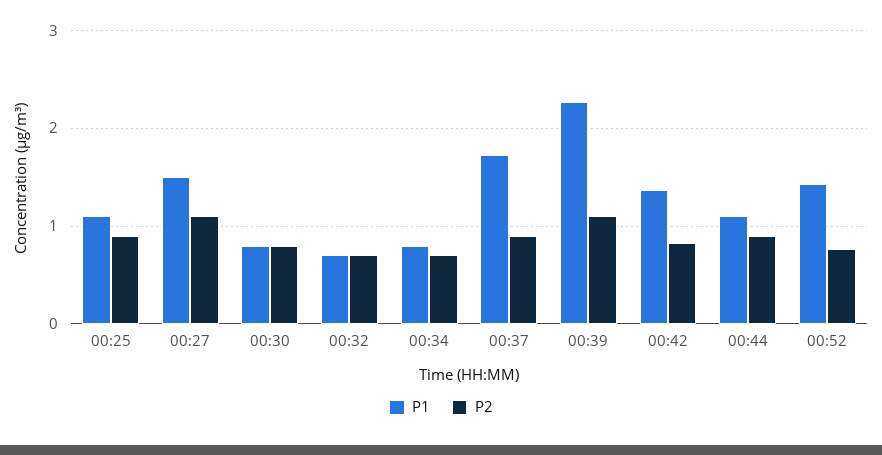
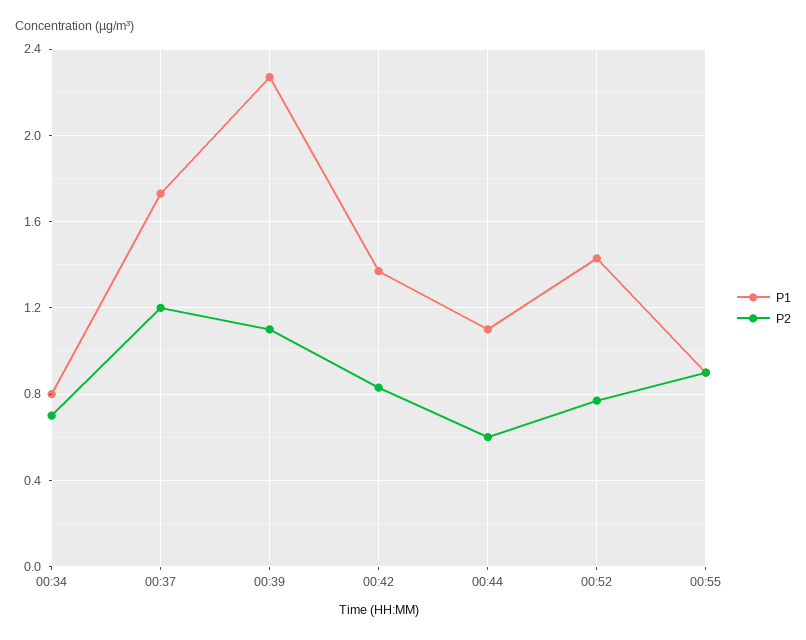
P1, 00:25: 1.1 -> none
P2, 00:25: 0.9 -> none
P1, 00:27: 1.5 -> none
P2, 00:27: 1.1 -> none
P1, 00:30: 0.8 -> none
P2, 00:30: 0.8 -> none
P1, 00:32: 0.7 -> none
P2, 00:32: 0.7 -> none
P2, 00:37: 0.9 -> 1.2
P2, 00:44: 0.9 -> 0.6
P1, 00:55: none -> 0.9
P2, 00:55: none -> 0.9

